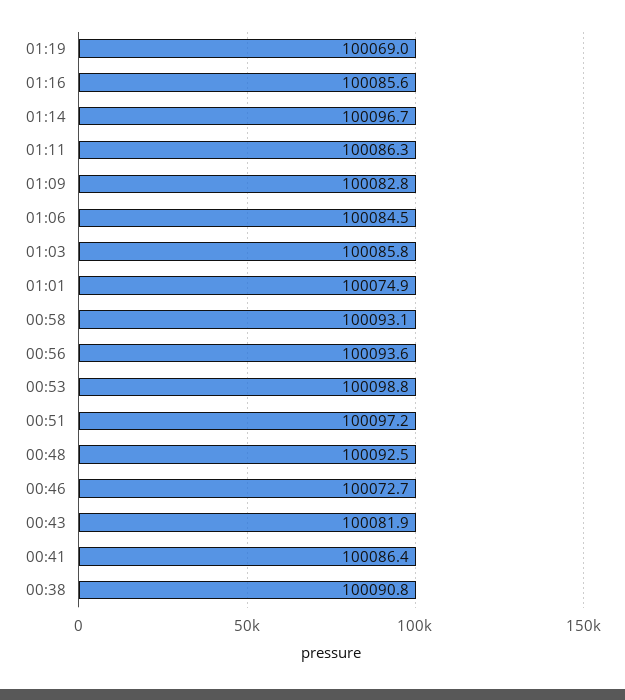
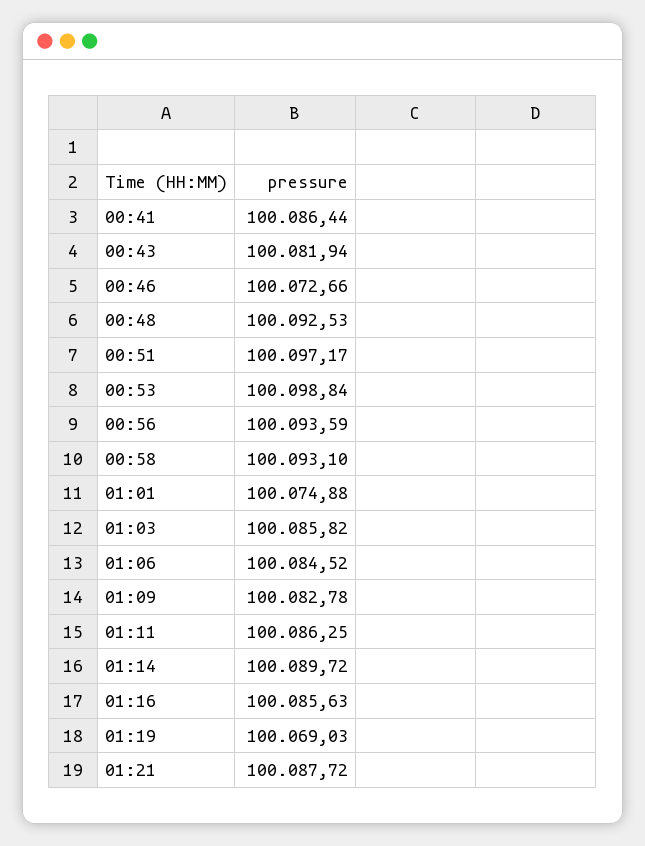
01:14: 100096.7 -> 100089.72
00:38: 100090.8 -> none
01:21: none -> 100087.72

